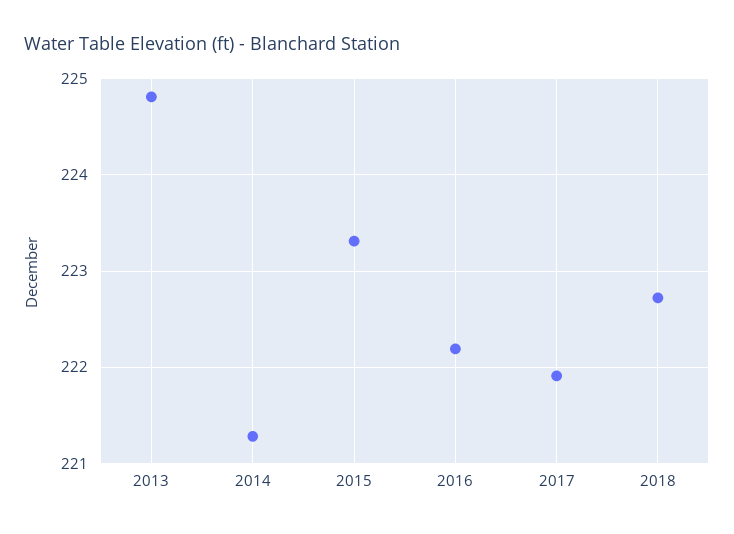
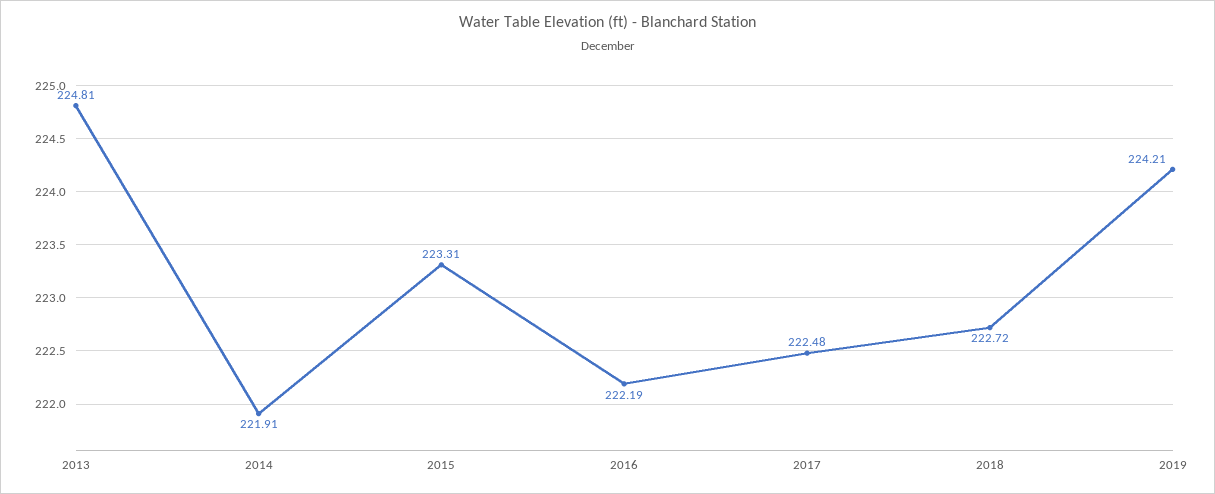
2014: 221.3 -> 221.91
2017: 221.9 -> 222.48
2019: none -> 224.21

